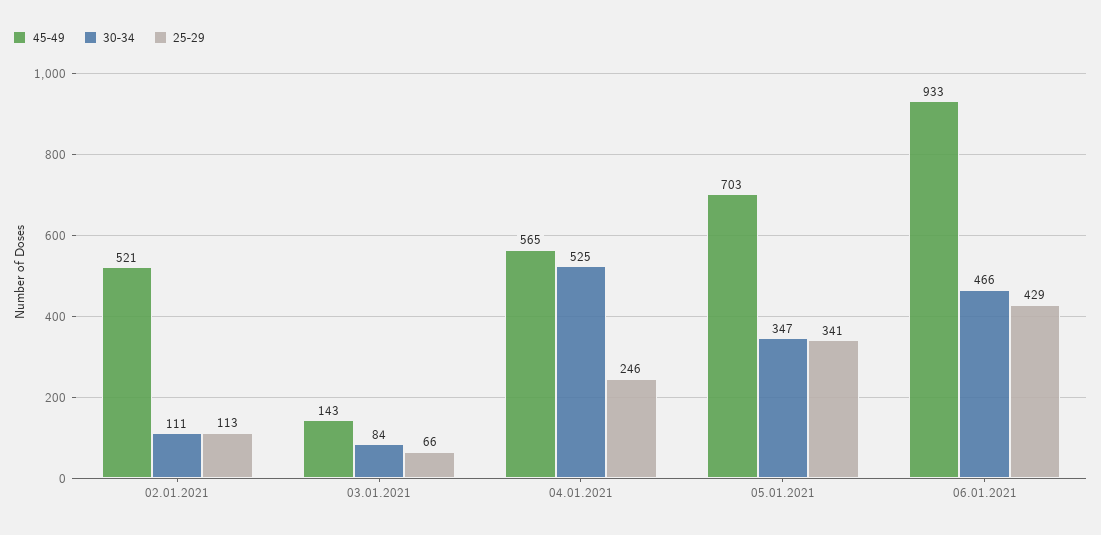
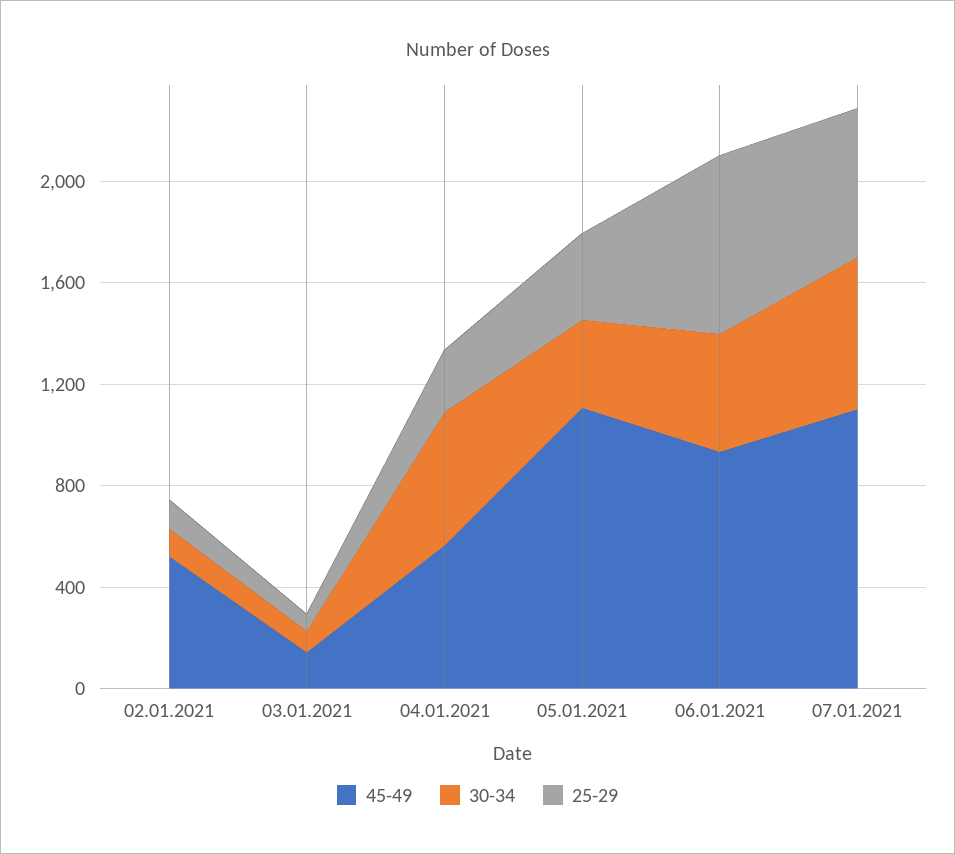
45-49, 05.01.2021: 703 -> 1100
25-29, 06.01.2021: 429 -> 700
45-49, 07.01.2021: none -> 1100
30-34, 07.01.2021: none -> 600
25-29, 07.01.2021: none -> 600

